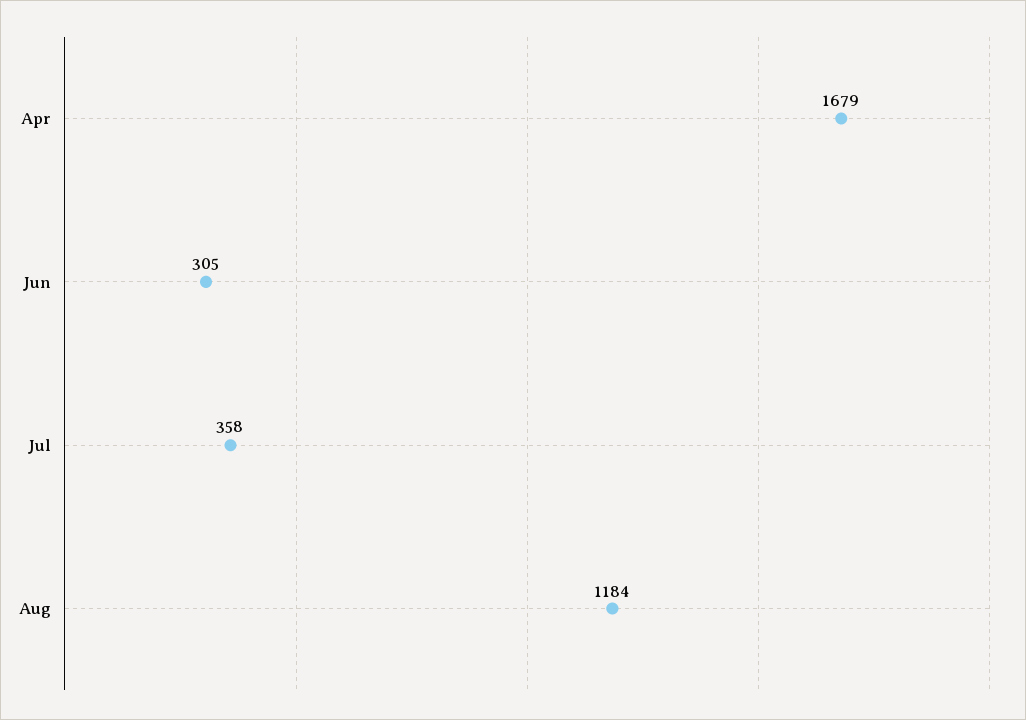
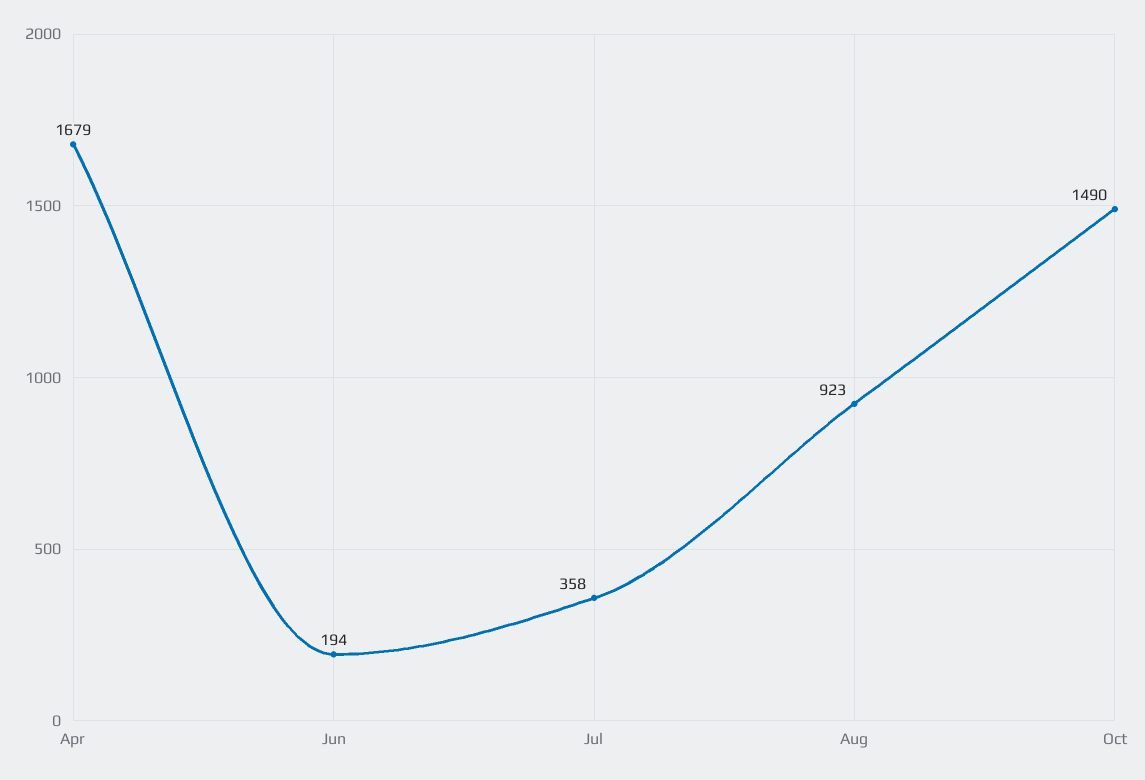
Jun: 305 -> 194
Aug: 1184 -> 923
Oct: none -> 1490

